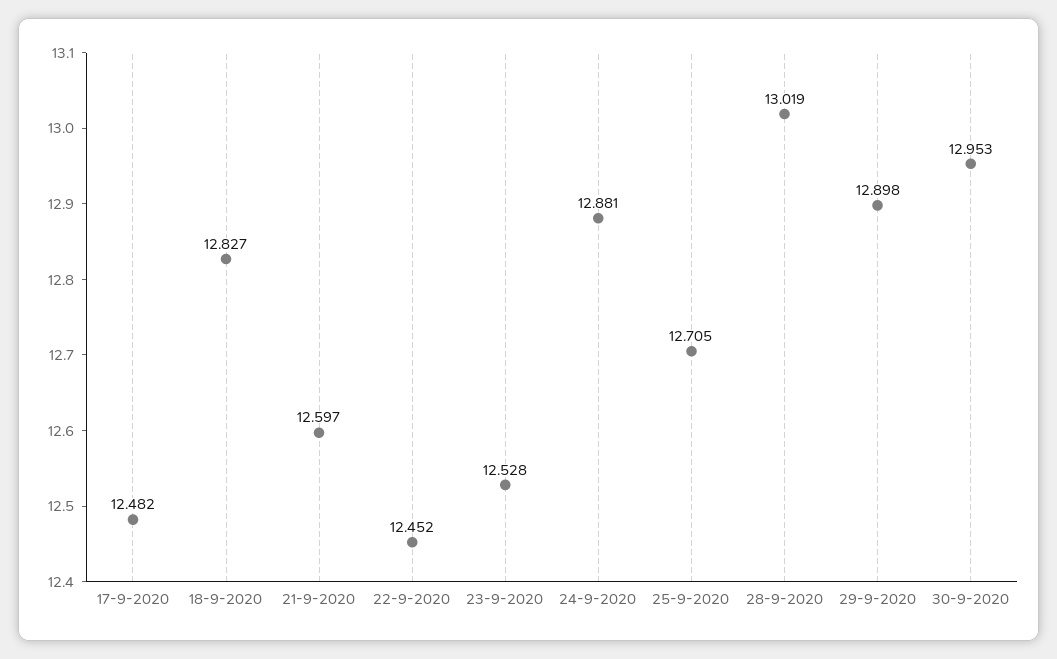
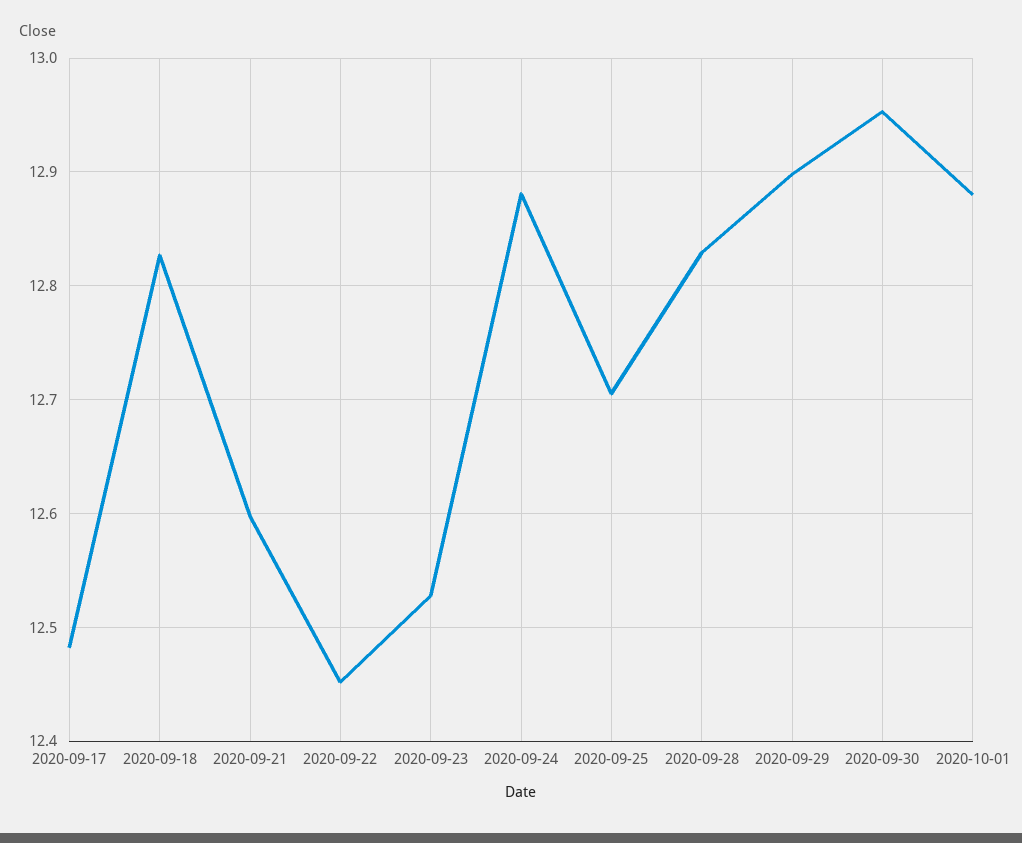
28-9-2020: 13.019 -> 12.83
2020-10-01: none -> 12.88

